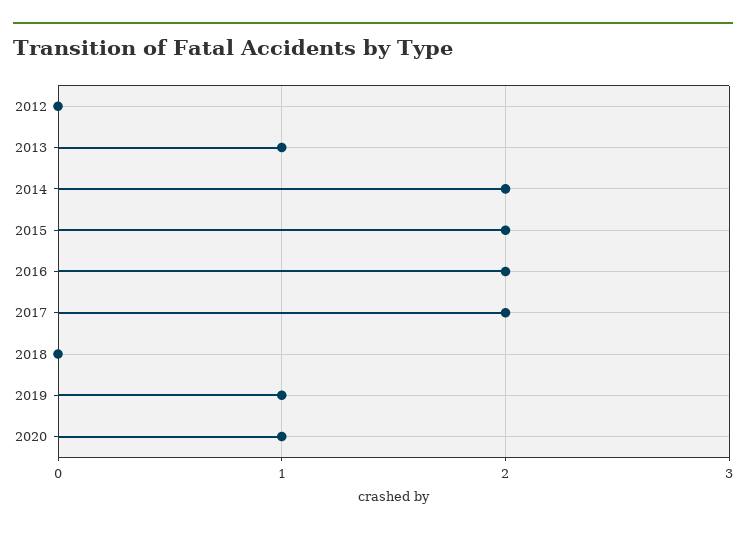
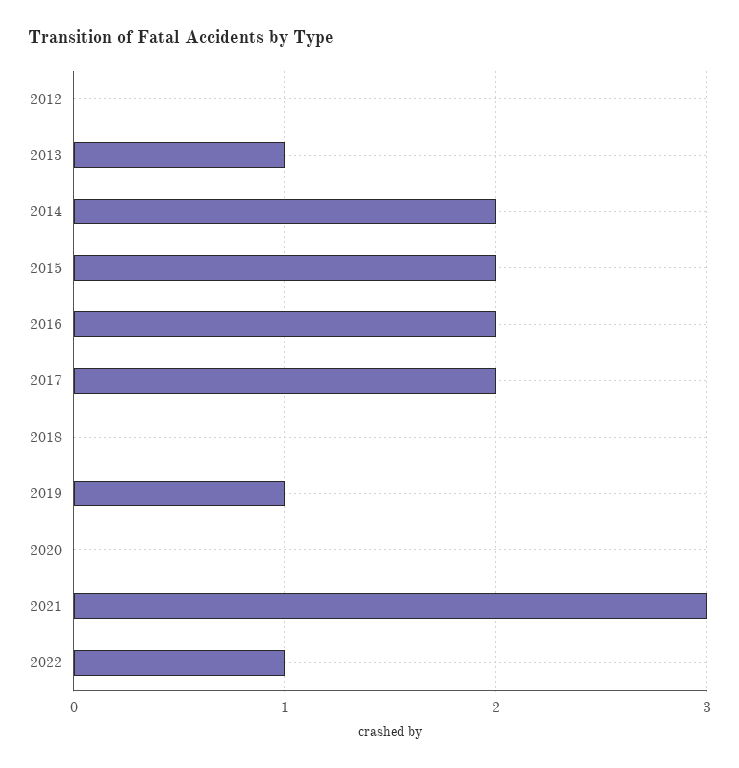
2020: 1 -> 0
2021: none -> 3
2022: none -> 1

